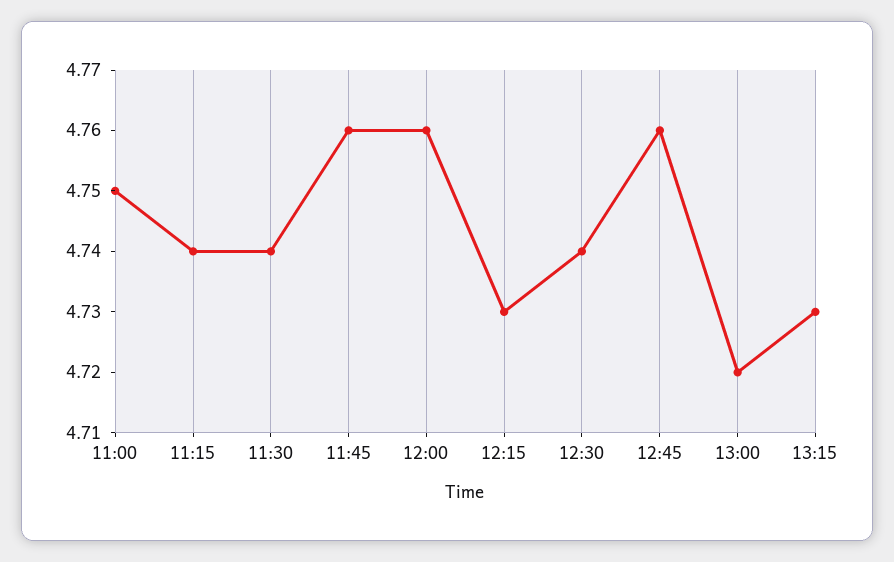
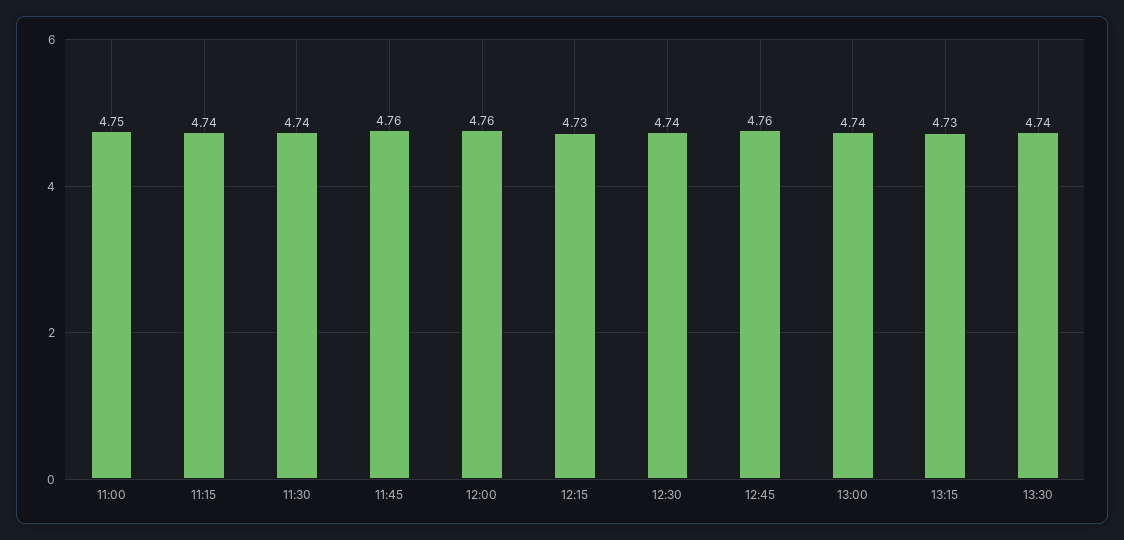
13:00: 4.72 -> 4.74
13:30: none -> 4.74

